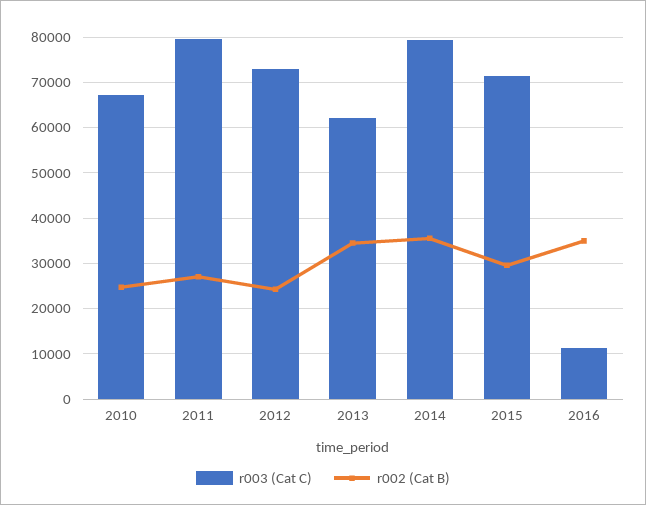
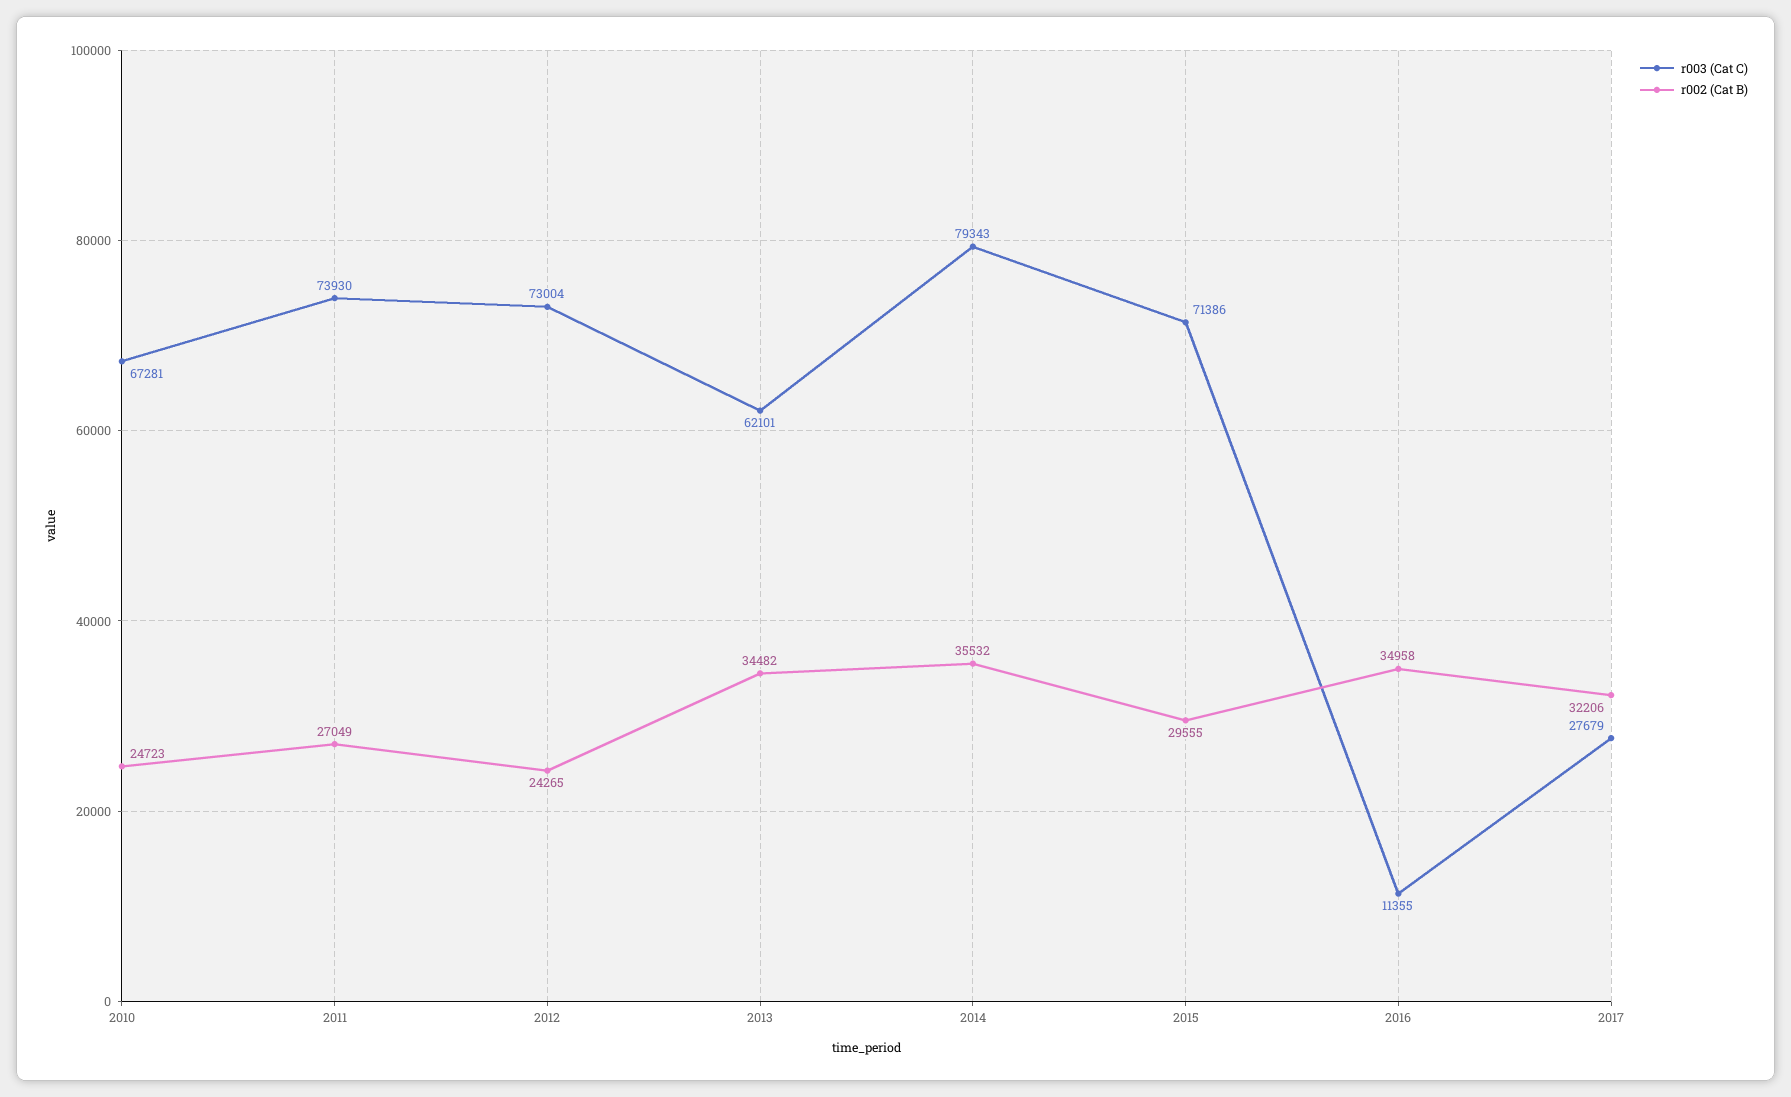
r003 (Cat C), 2011: 80000 -> 73930
r003 (Cat C), 2017: none -> 27679
r002 (Cat B), 2017: none -> 32206

